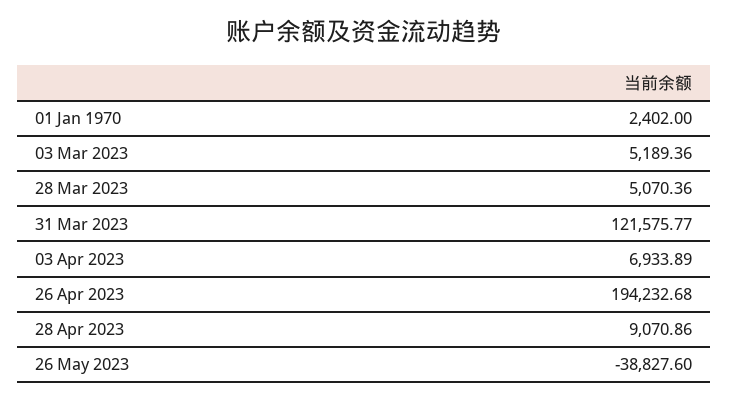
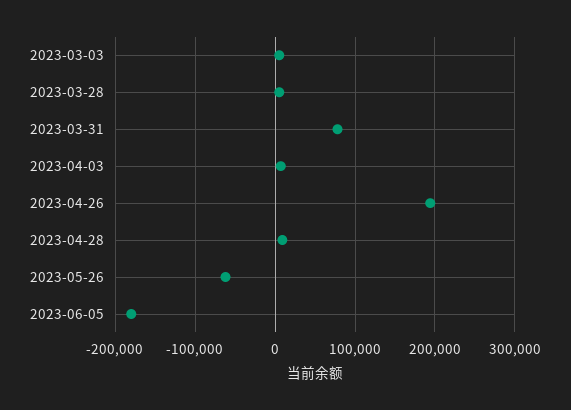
01 Jan 1970: 2402 -> none
31 Mar 2023: 121575.77 -> 80000
26 May 2023: -38827.6 -> -60000
2023-06-05: none -> -180000

